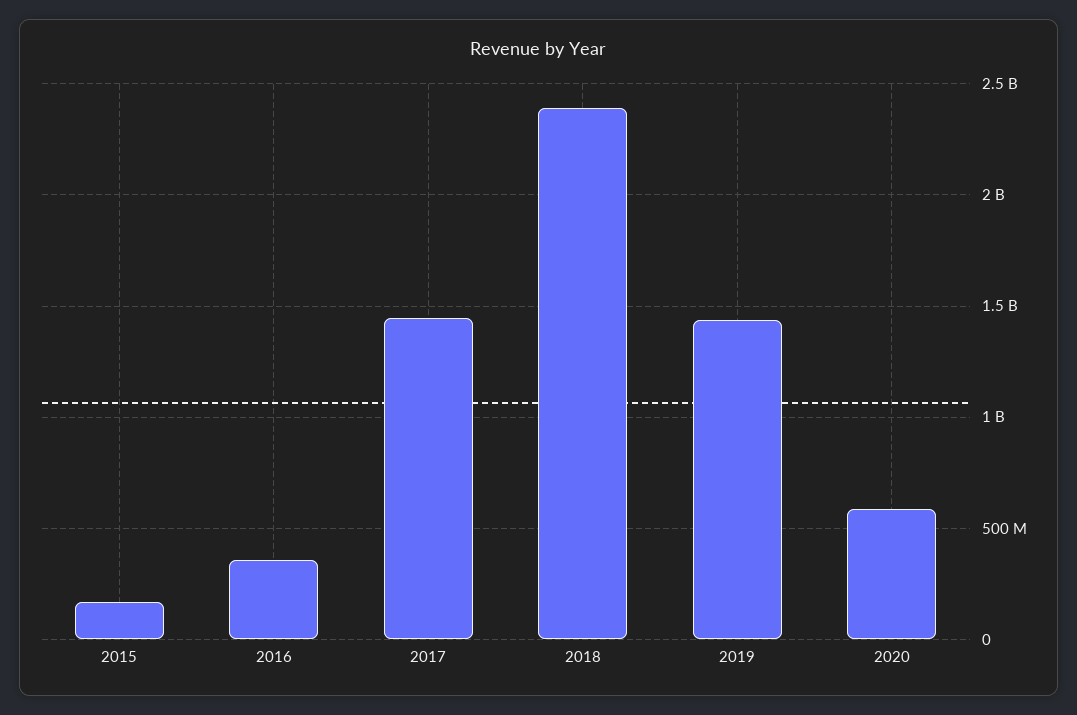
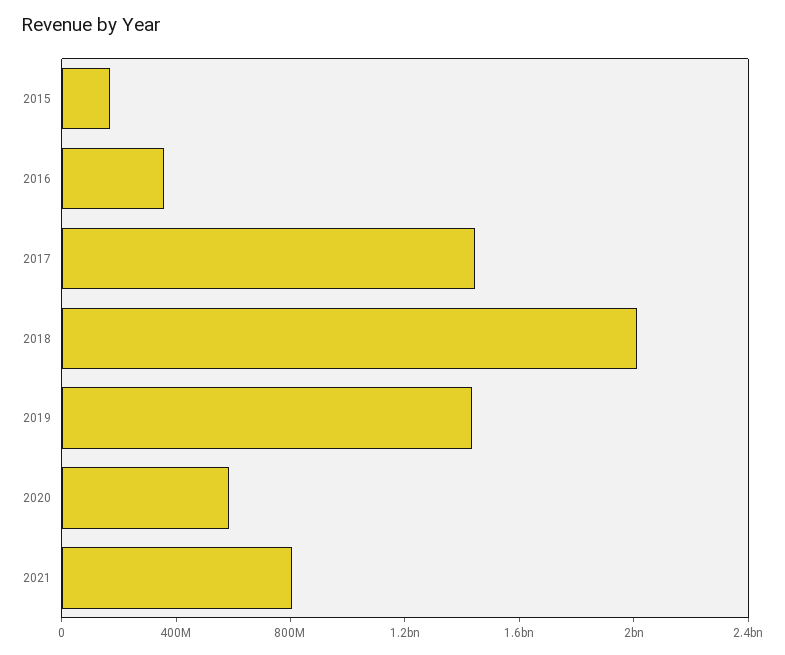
2018: 2400000000 -> 2000000000
2021: none -> 800000000

